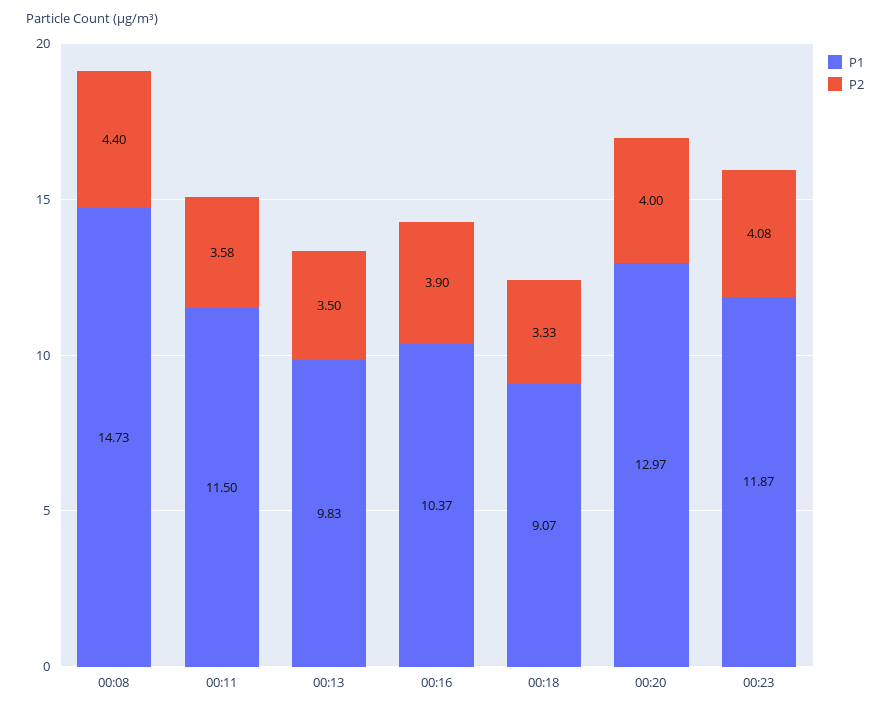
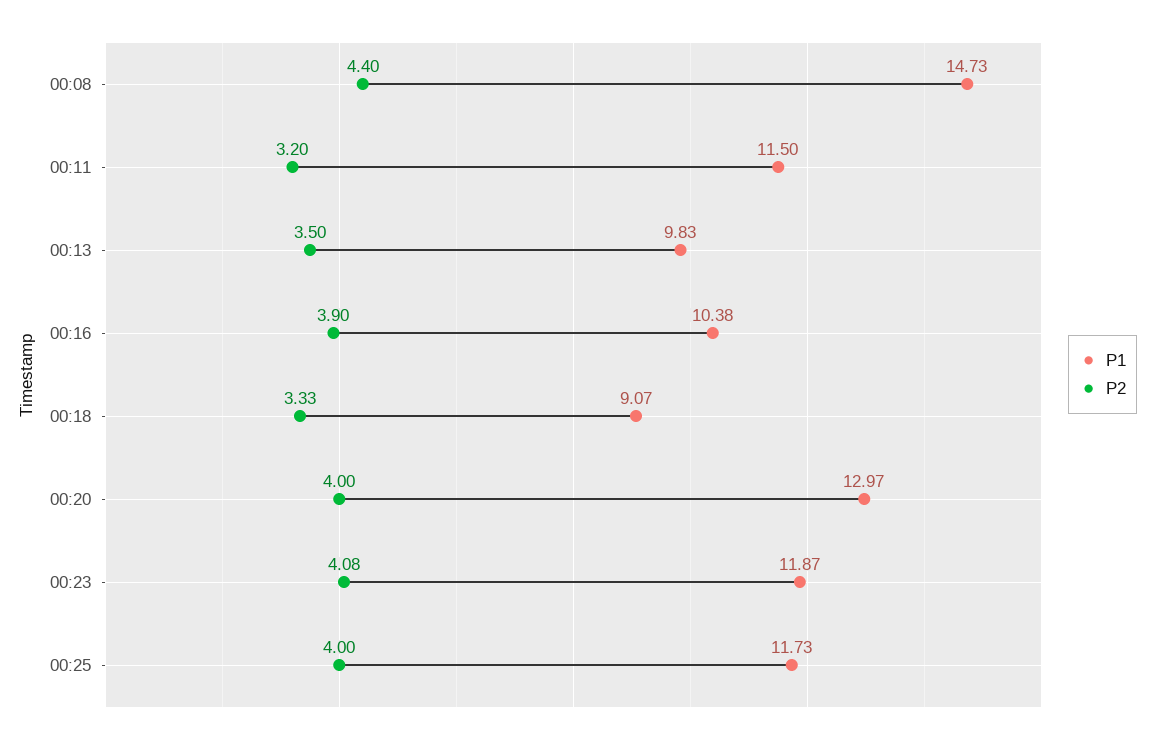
P2, 00:11: 3.58 -> 3.2
P1, 00:16: 10.37 -> 10.38
P1, 00:25: none -> 11.73
P2, 00:25: none -> 4

